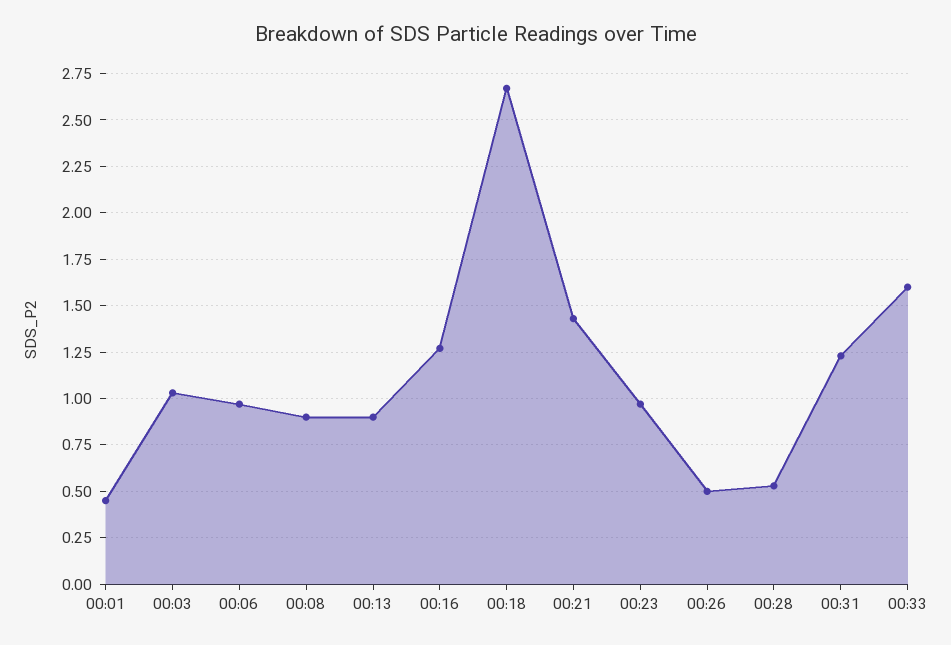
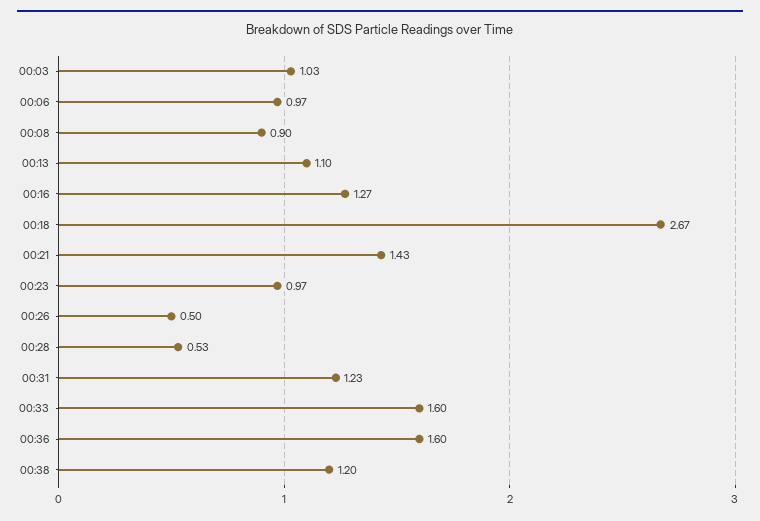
00:01: 0.45 -> none
00:13: 0.9 -> 1.1
00:36: none -> 1.6
00:38: none -> 1.2

